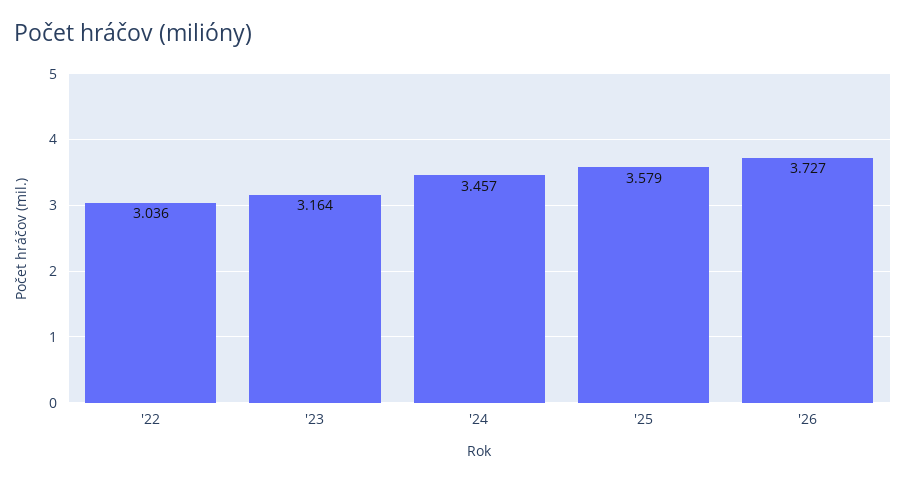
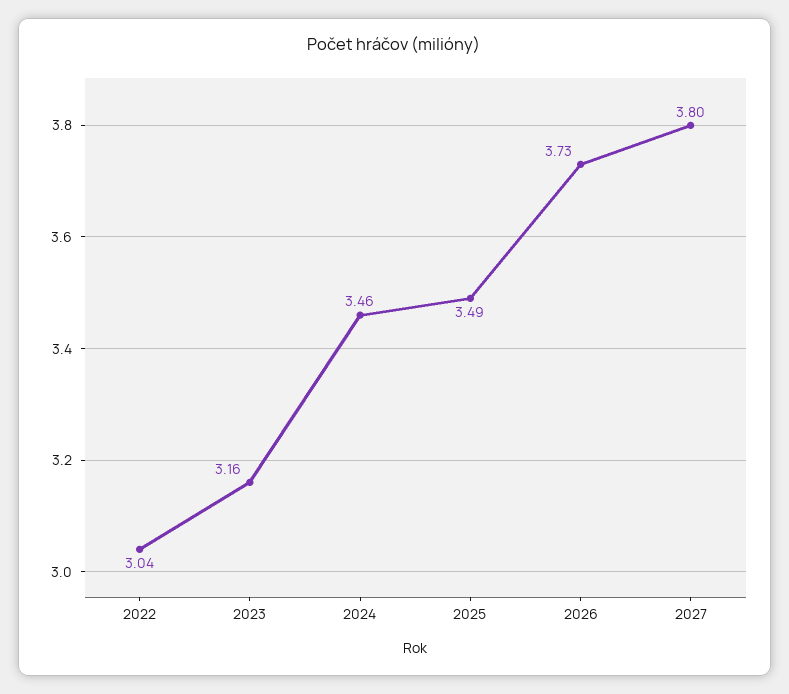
'25: 3.579 -> 3.49
2027: none -> 3.8

